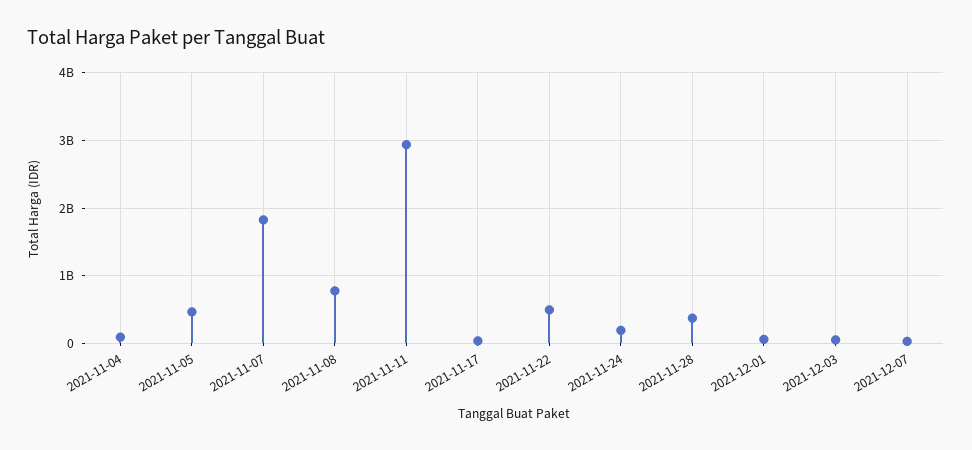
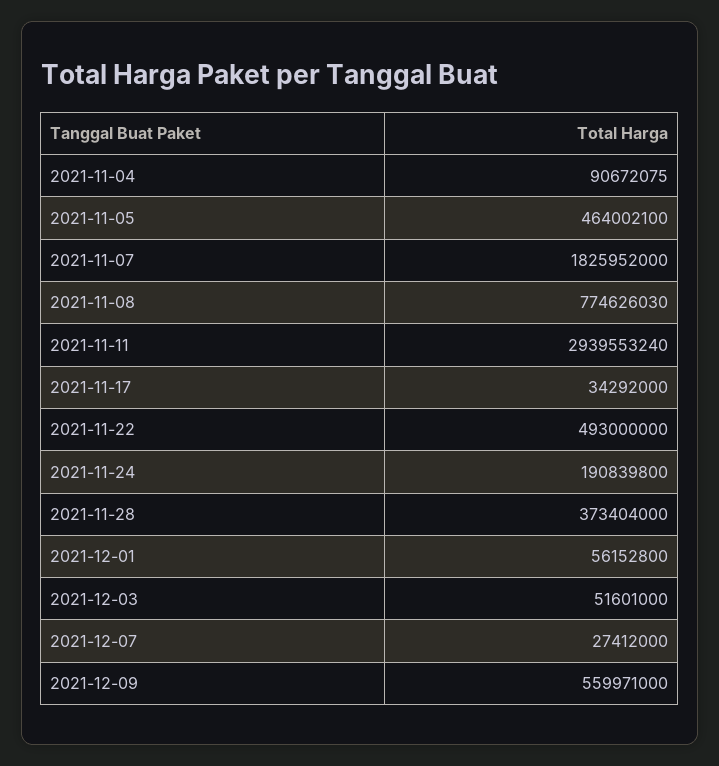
2021-12-09: none -> 559971000

